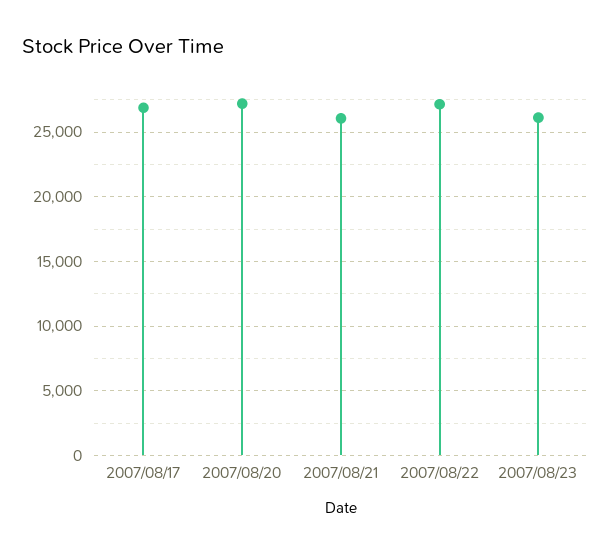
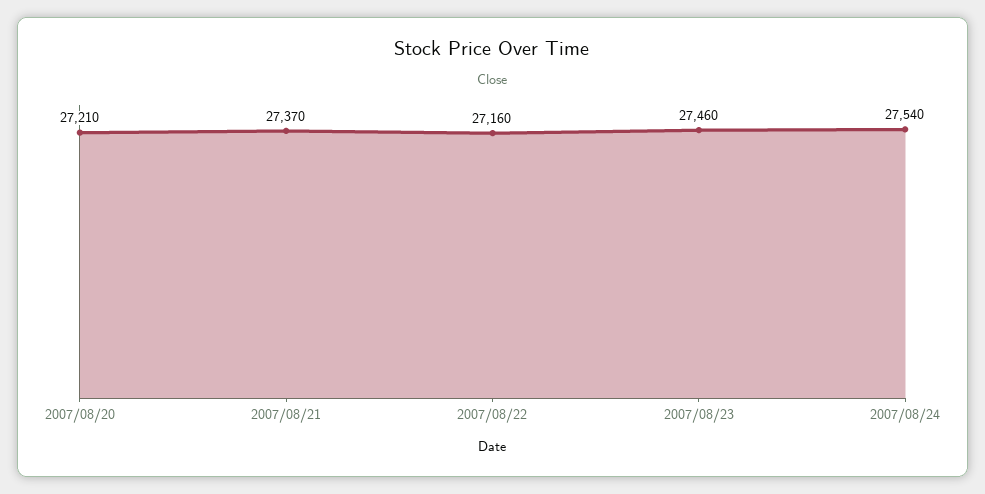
2007/08/17: 27000 -> none
2007/08/21: 26000 -> 27370
2007/08/23: 26000 -> 27460
2007/08/24: none -> 27540

